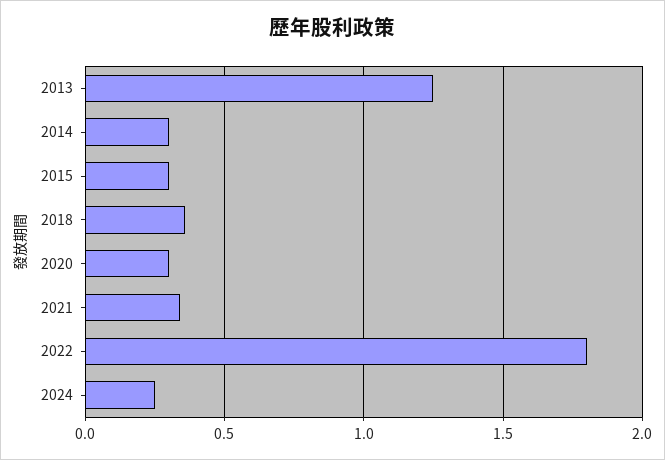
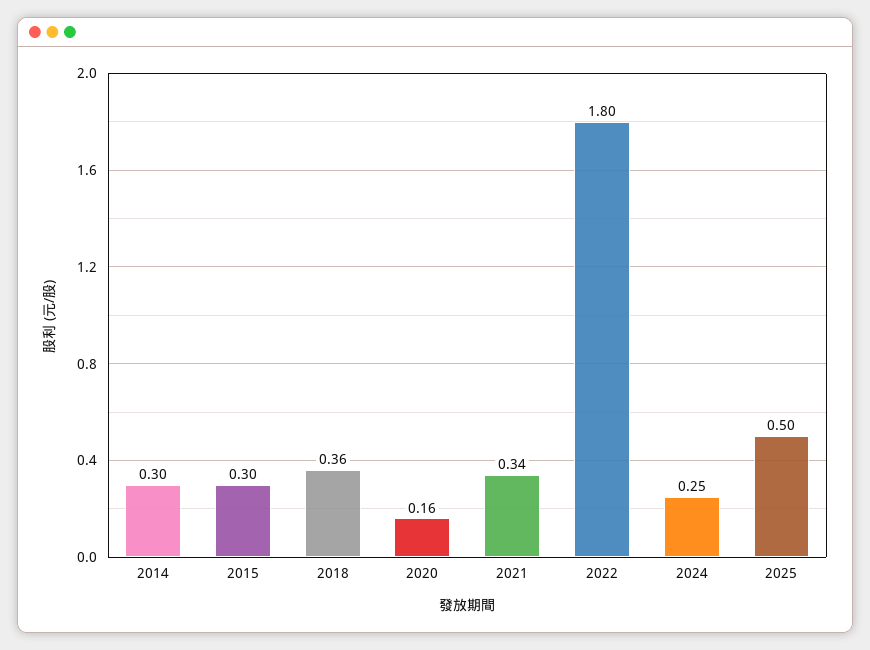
2013: 1.25 -> none
2020: 0.3 -> 0.16
2025: none -> 0.5

